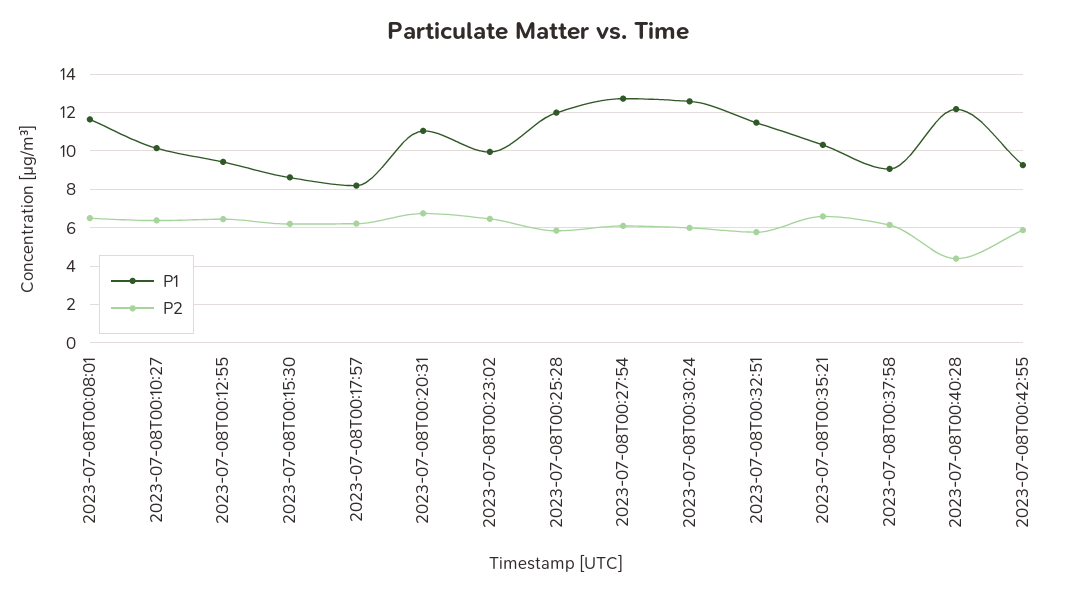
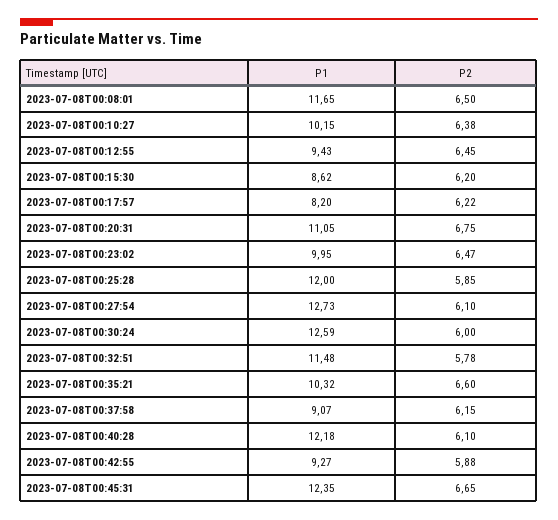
P2, 2023-07-08T00:40:28: 4.5 -> 6.1
P1, 2023-07-08T00:45:31: none -> 12.35
P2, 2023-07-08T00:45:31: none -> 6.65

